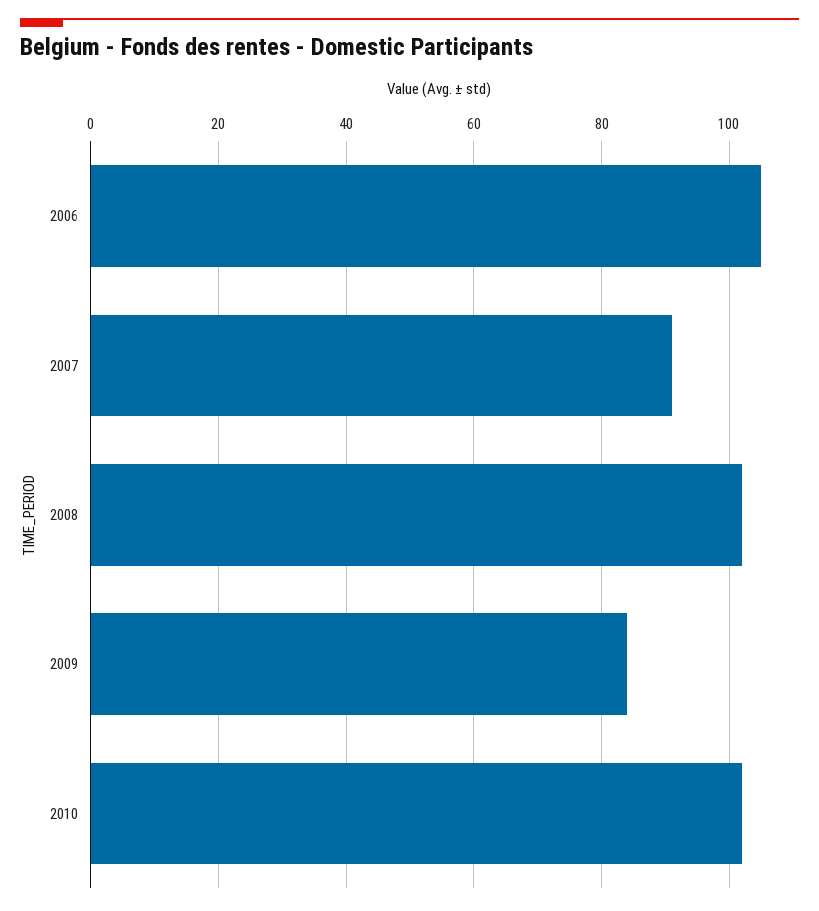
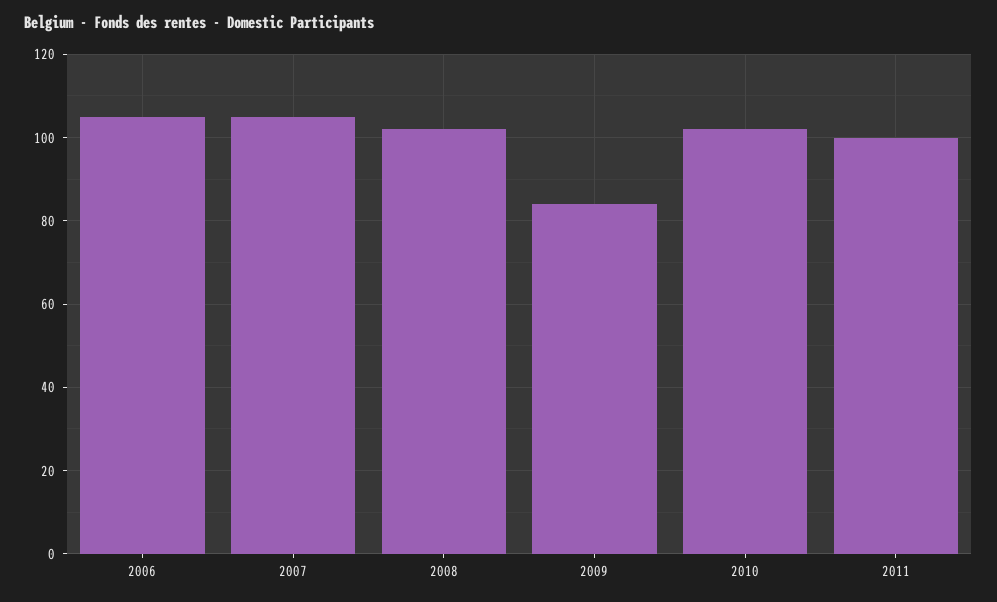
2007: 90 -> 105
2011: none -> 100

